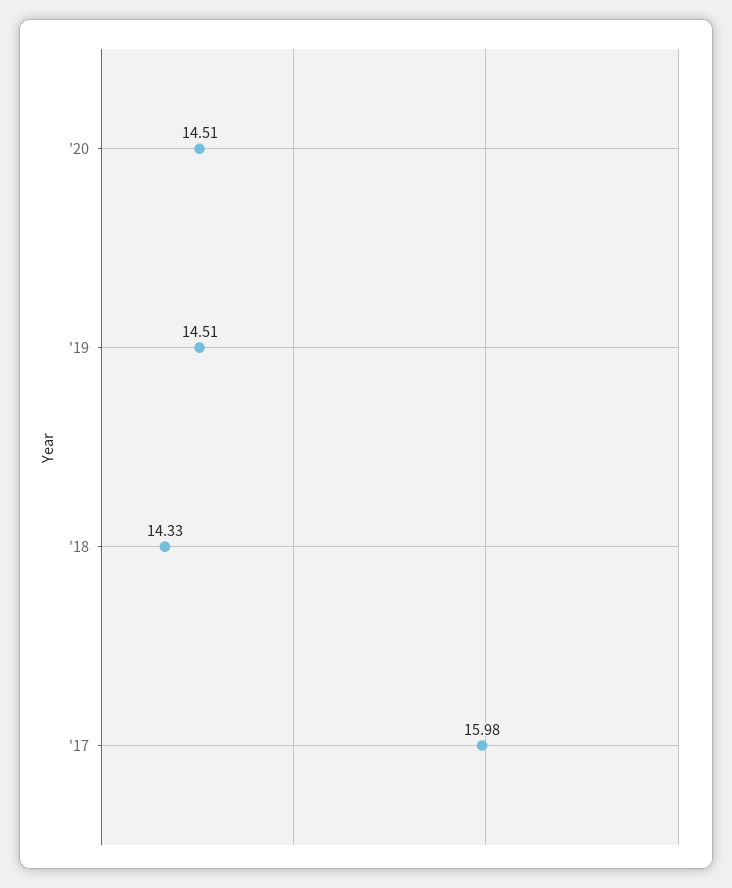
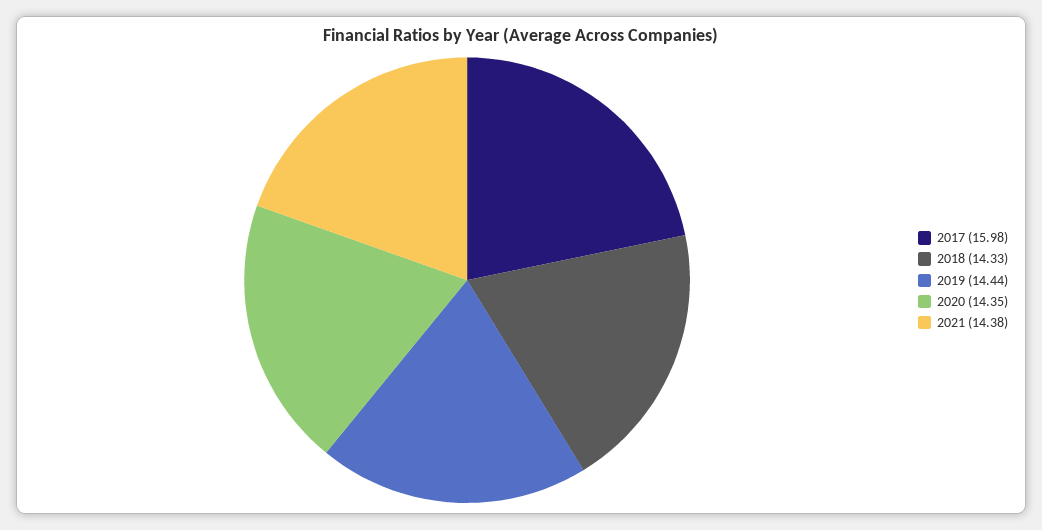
'20: 14.51 -> 14.35
'19: 14.51 -> 14.44
2021: none -> 14.38

